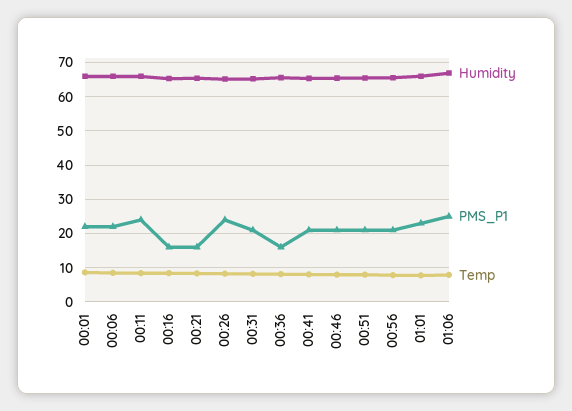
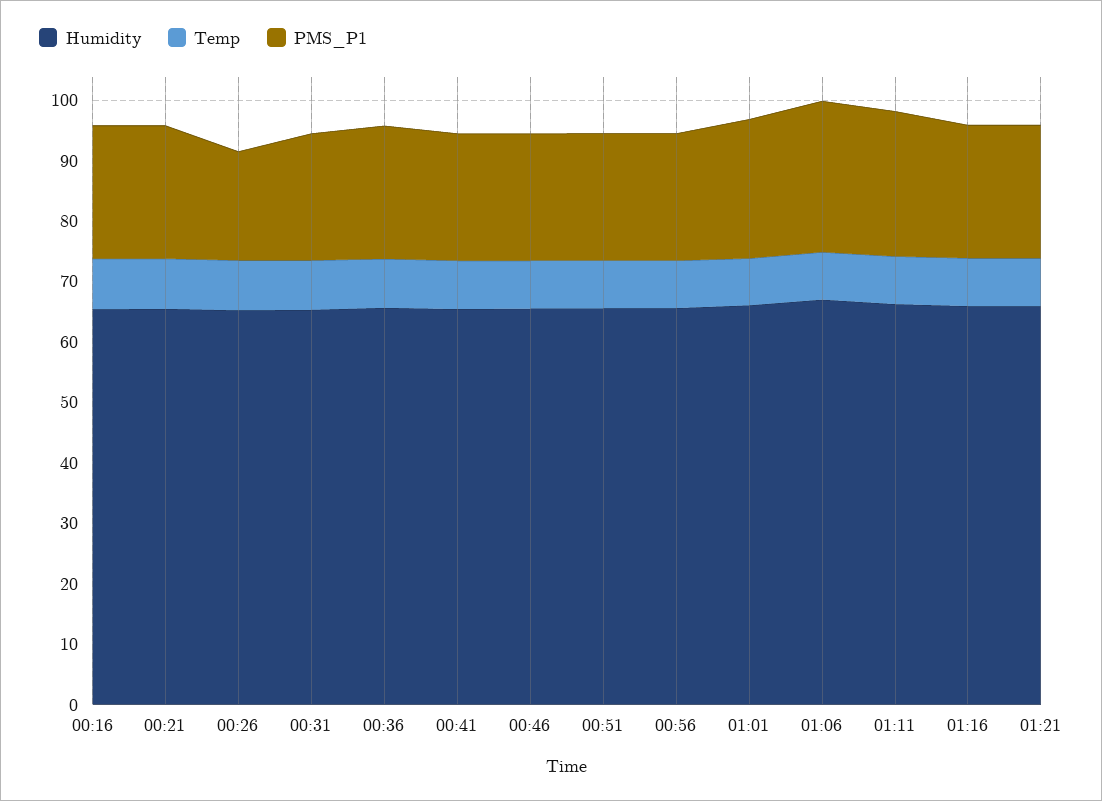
Humidity, 00:01: 66 -> none
PMS_P1, 00:01: 22 -> none
Temp, 00:01: 8 -> none
Humidity, 00:06: 66 -> none
PMS_P1, 00:06: 22 -> none
Temp, 00:06: 8 -> none
Humidity, 00:11: 66 -> none
PMS_P1, 00:11: 24 -> none
Temp, 00:11: 8 -> none
PMS_P1, 00:16: 16 -> 22
PMS_P1, 00:21: 16 -> 22
PMS_P1, 00:26: 24 -> 18
PMS_P1, 00:36: 16 -> 22
Humidity, 01:11: none -> 66
Temp, 01:11: none -> 8
PMS_P1, 01:11: none -> 24
Humidity, 01:16: none -> 66
Temp, 01:16: none -> 8
PMS_P1, 01:16: none -> 22
Humidity, 01:21: none -> 66
Temp, 01:21: none -> 8
PMS_P1, 01:21: none -> 22

